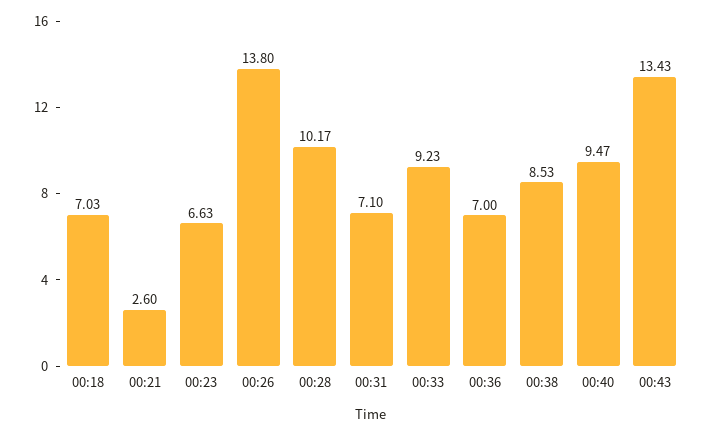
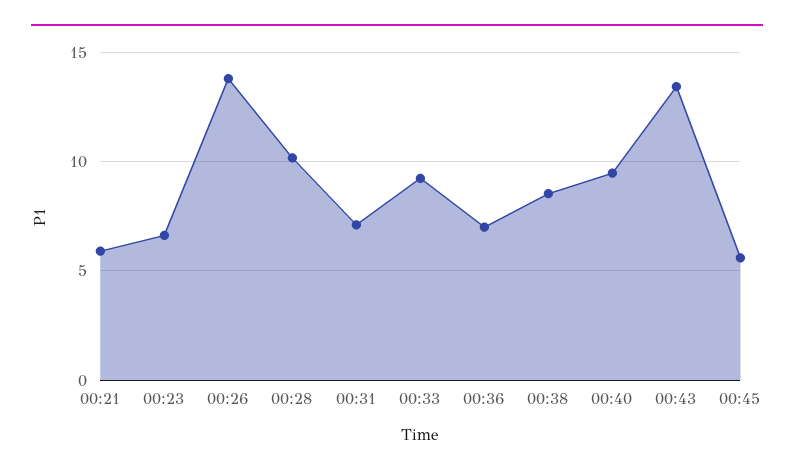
00:18: 7.03 -> none
00:21: 2.6 -> 6
00:45: none -> 5.5

